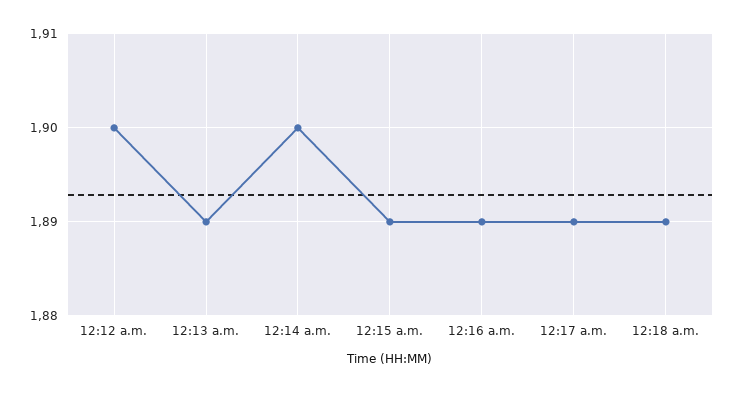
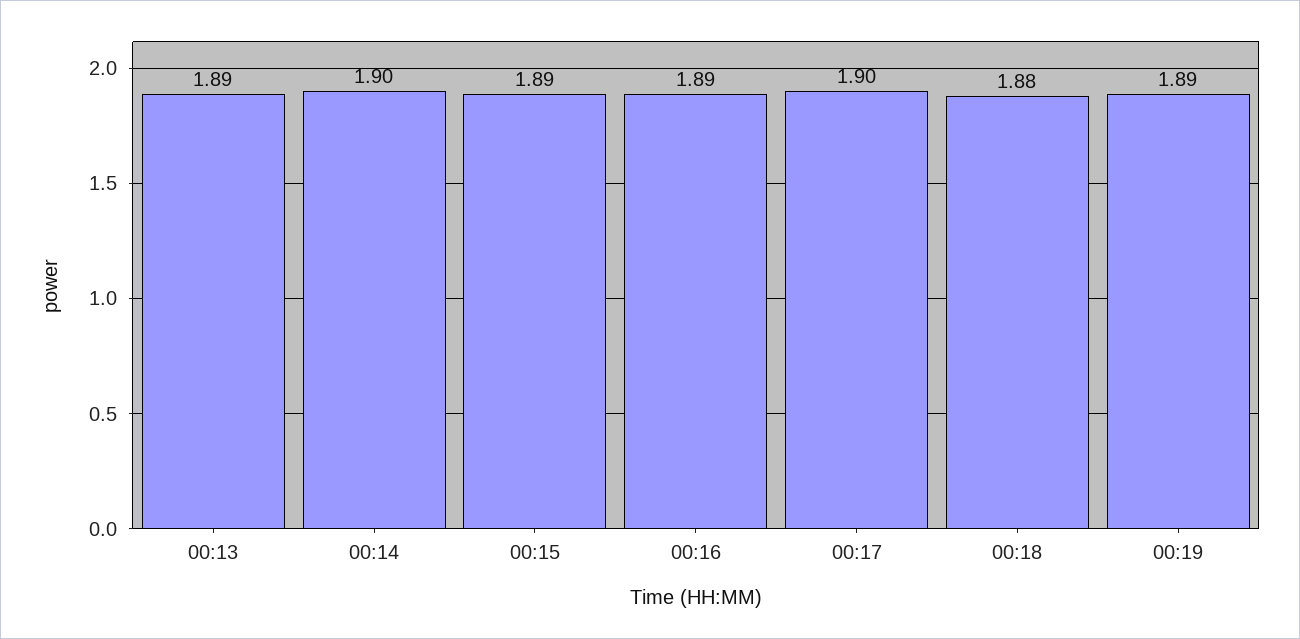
12:12 a.m.: 1.9 -> none
12:17 a.m.: 1.89 -> 1.9
12:18 a.m.: 1.89 -> 1.88
00:19: none -> 1.89

